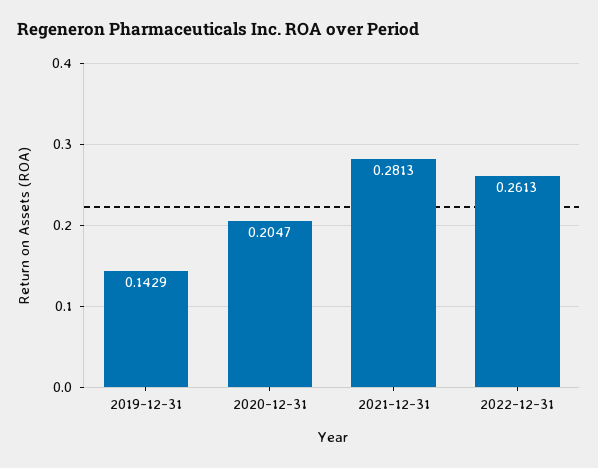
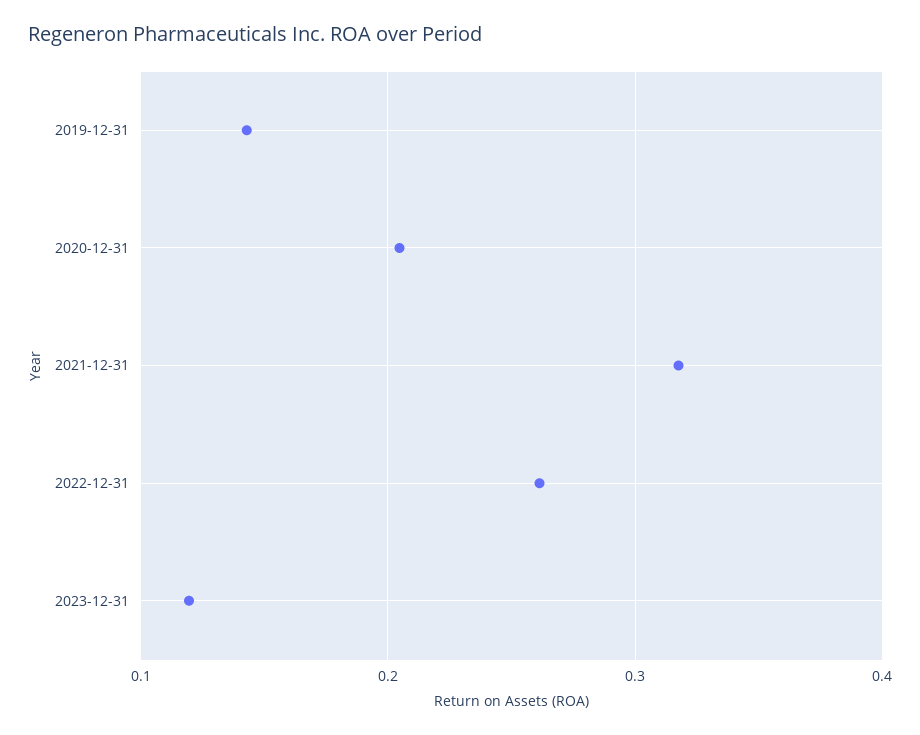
2021-12-31: 0.2813 -> 0.32
2023-12-31: none -> 0.12

